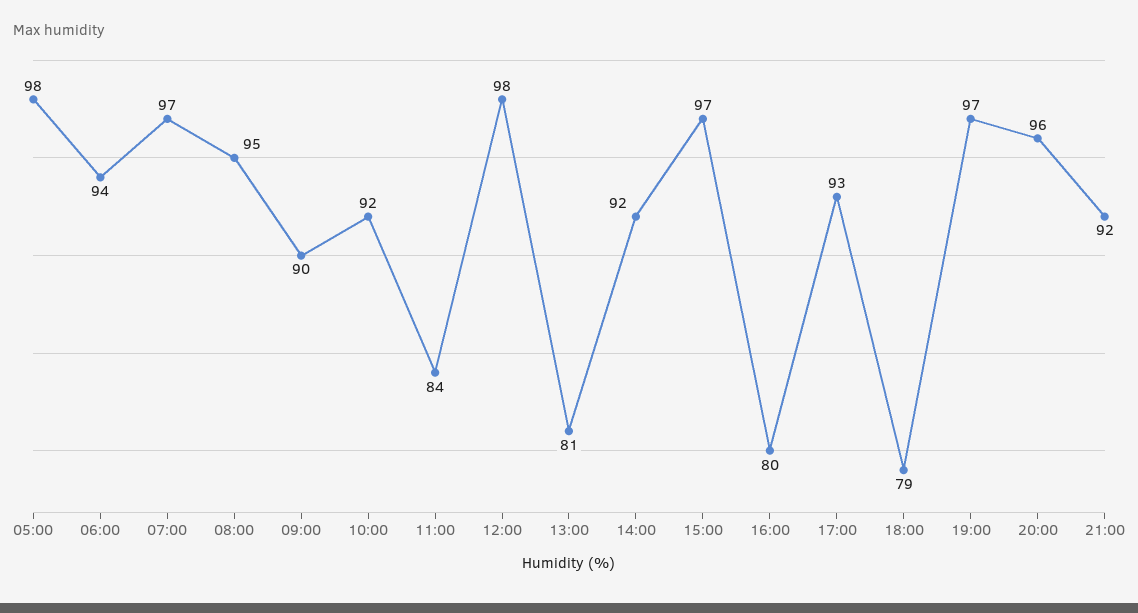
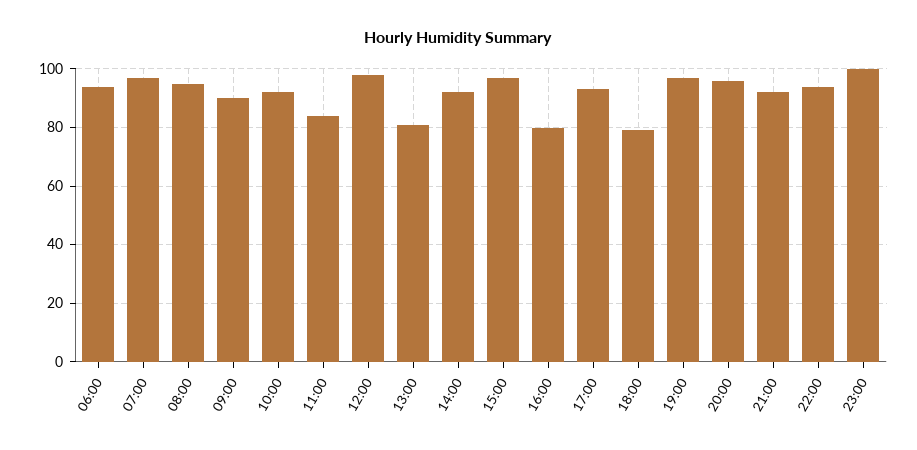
05:00: 98 -> none
22:00: none -> 95
23:00: none -> 100

